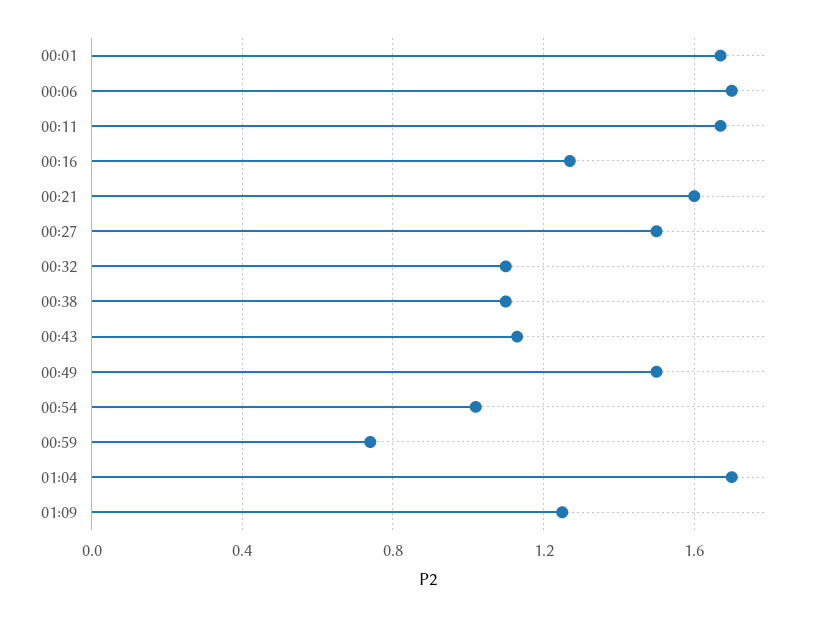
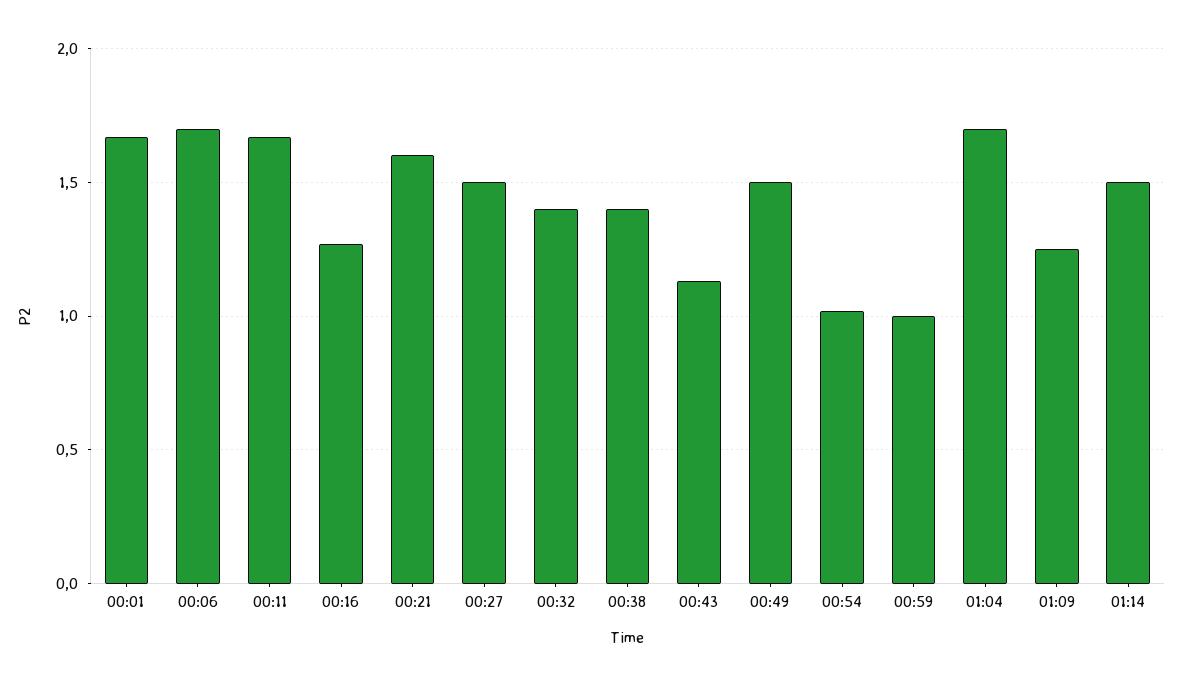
00:32: 1.1 -> 1.4
00:38: 1.1 -> 1.4
00:59: 0.75 -> 1
01:14: none -> 1.5

